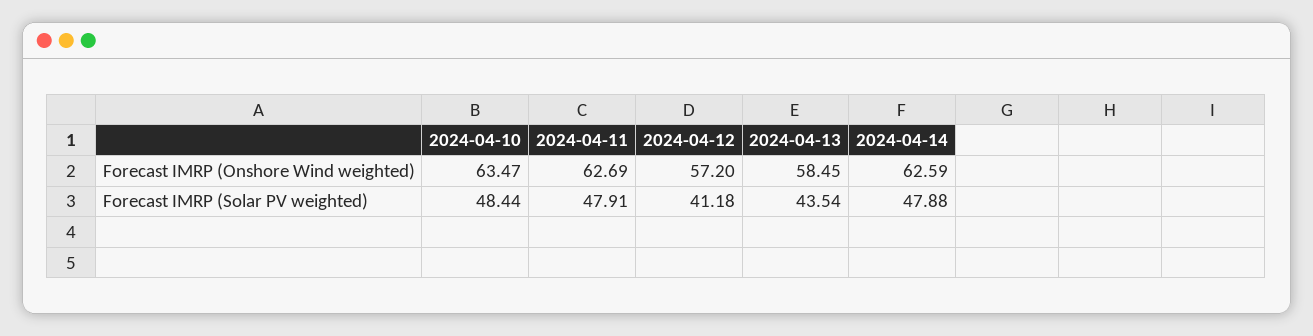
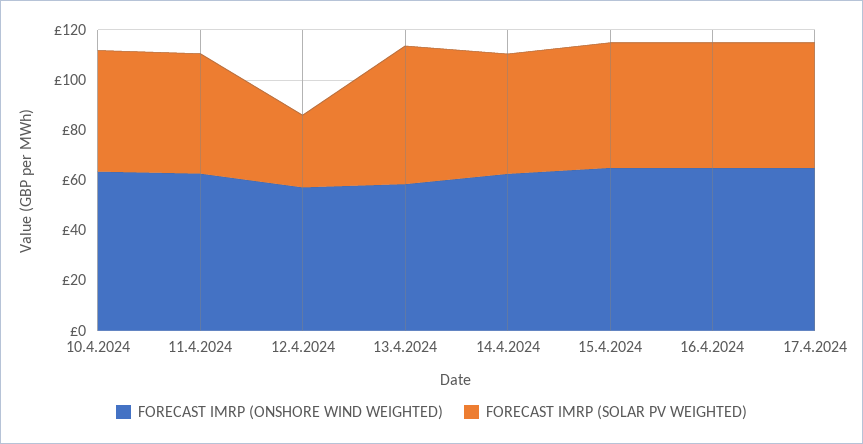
Forecast IMRP (Solar PV weighted), 2024-04-12: 41.18 -> 30
Forecast IMRP (Solar PV weighted), 2024-04-13: 43.54 -> 55
Forecast IMRP (Onshore Wind weighted), 15.4.2024: none -> 65
Forecast IMRP (Solar PV weighted), 15.4.2024: none -> 50
Forecast IMRP (Onshore Wind weighted), 16.4.2024: none -> 65
Forecast IMRP (Solar PV weighted), 16.4.2024: none -> 50
Forecast IMRP (Onshore Wind weighted), 17.4.2024: none -> 65
Forecast IMRP (Solar PV weighted), 17.4.2024: none -> 50

